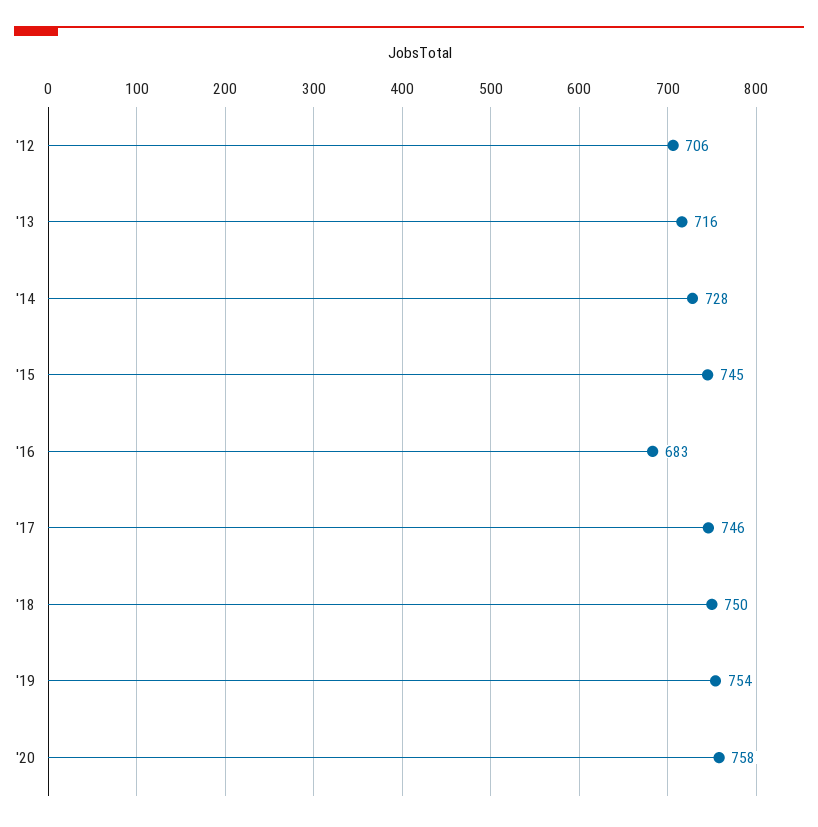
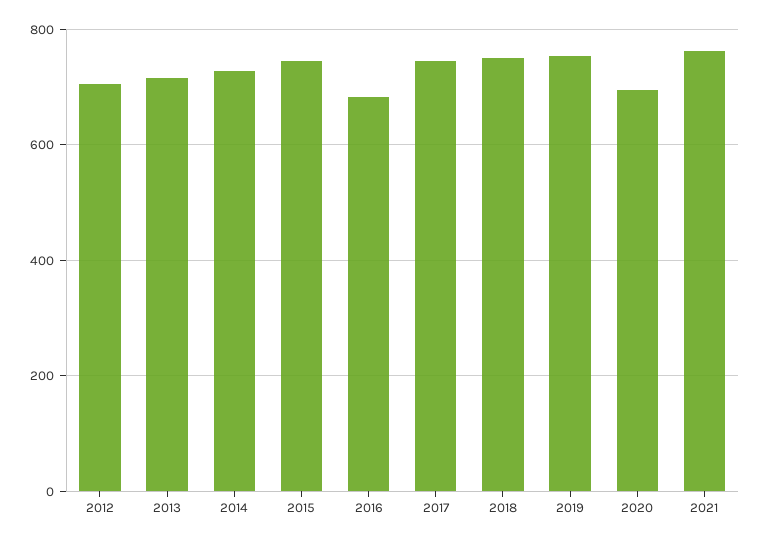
'20: 758 -> 700
2021: none -> 760

